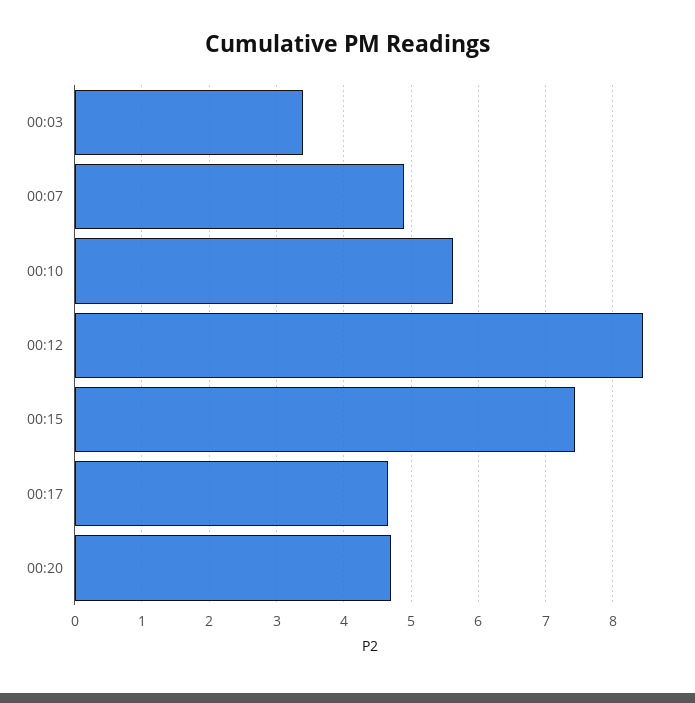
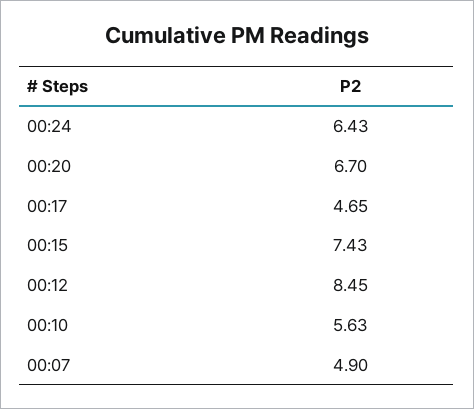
00:03: 3.4 -> none
00:20: 4.7 -> 6.7
00:24: none -> 6.43

